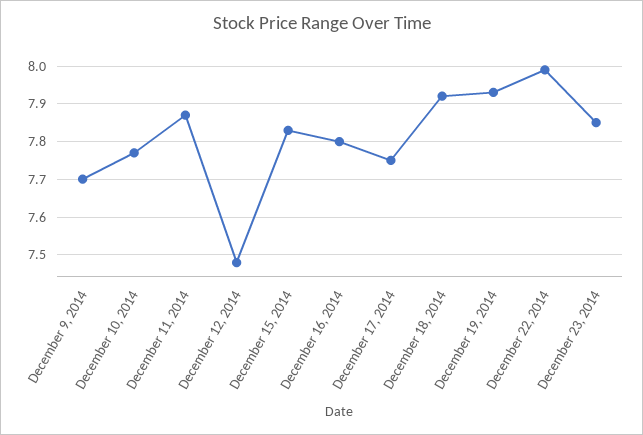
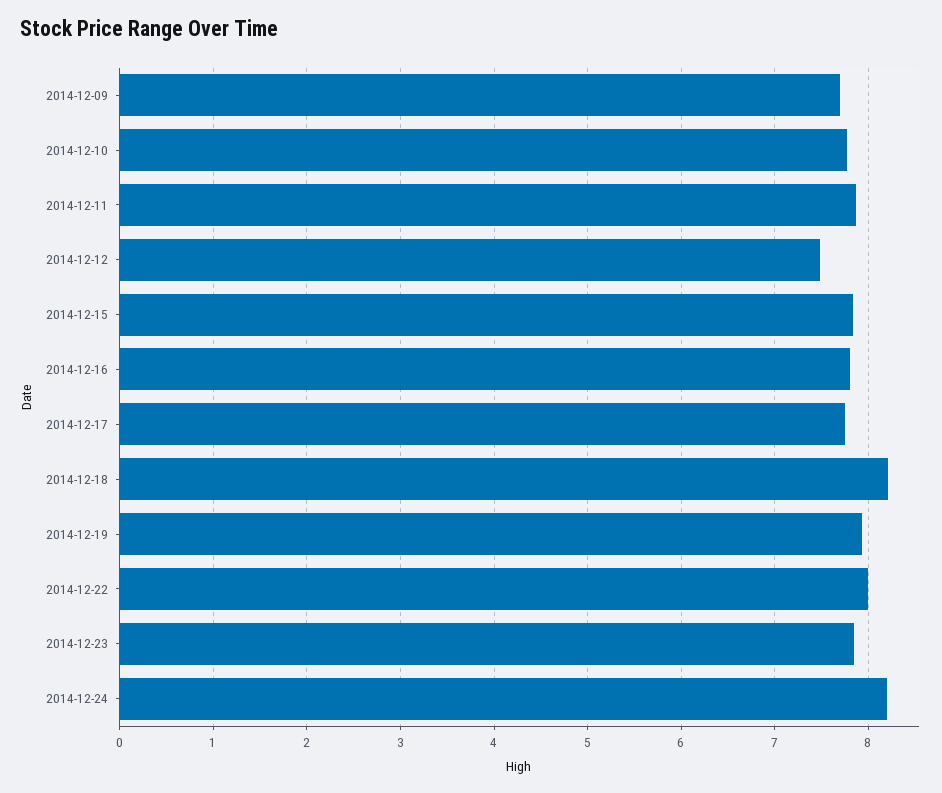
December 18, 2014: 7.92 -> 8.2
2014-12-24: none -> 8.2

